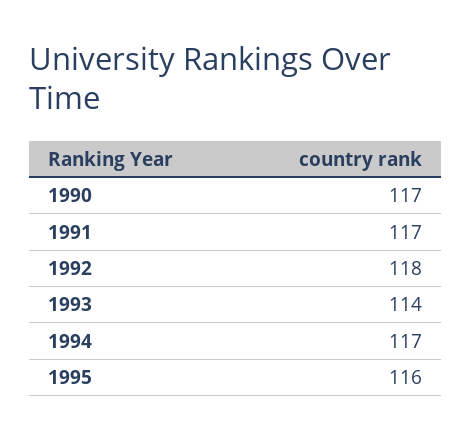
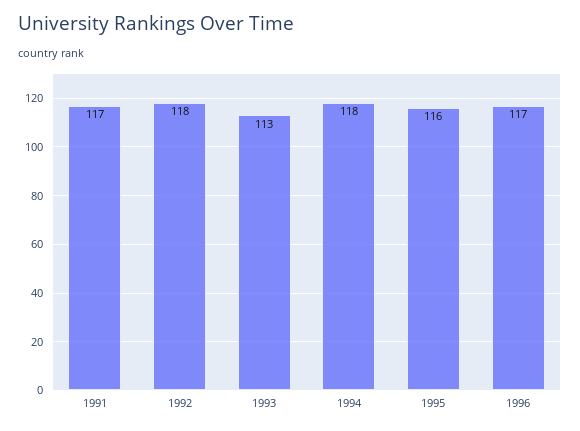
1990: 117 -> none
1993: 114 -> 113
1994: 117 -> 118
1996: none -> 117

